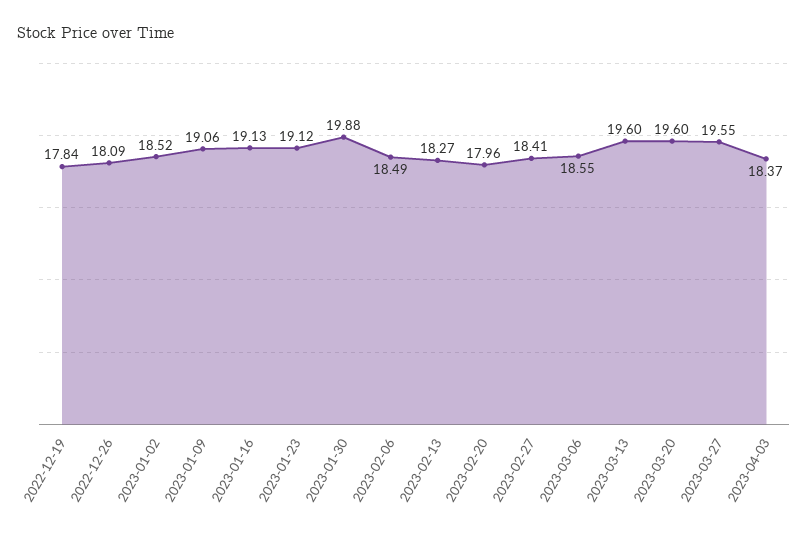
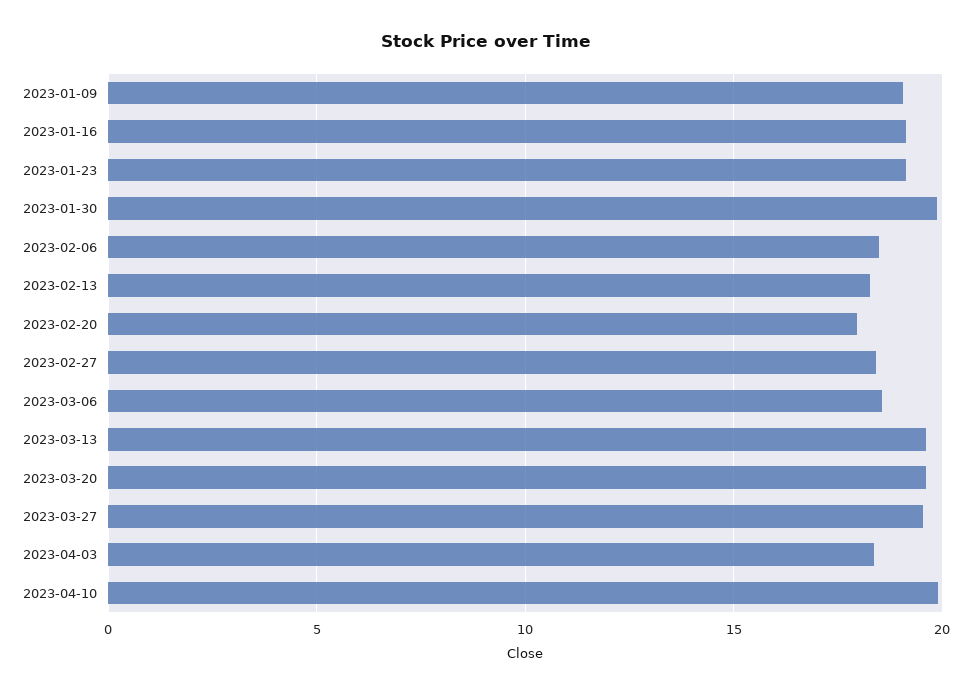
2022-12-19: 17.84 -> none
2022-12-26: 18.09 -> none
2023-01-02: 18.52 -> none
2023-04-10: none -> 20

